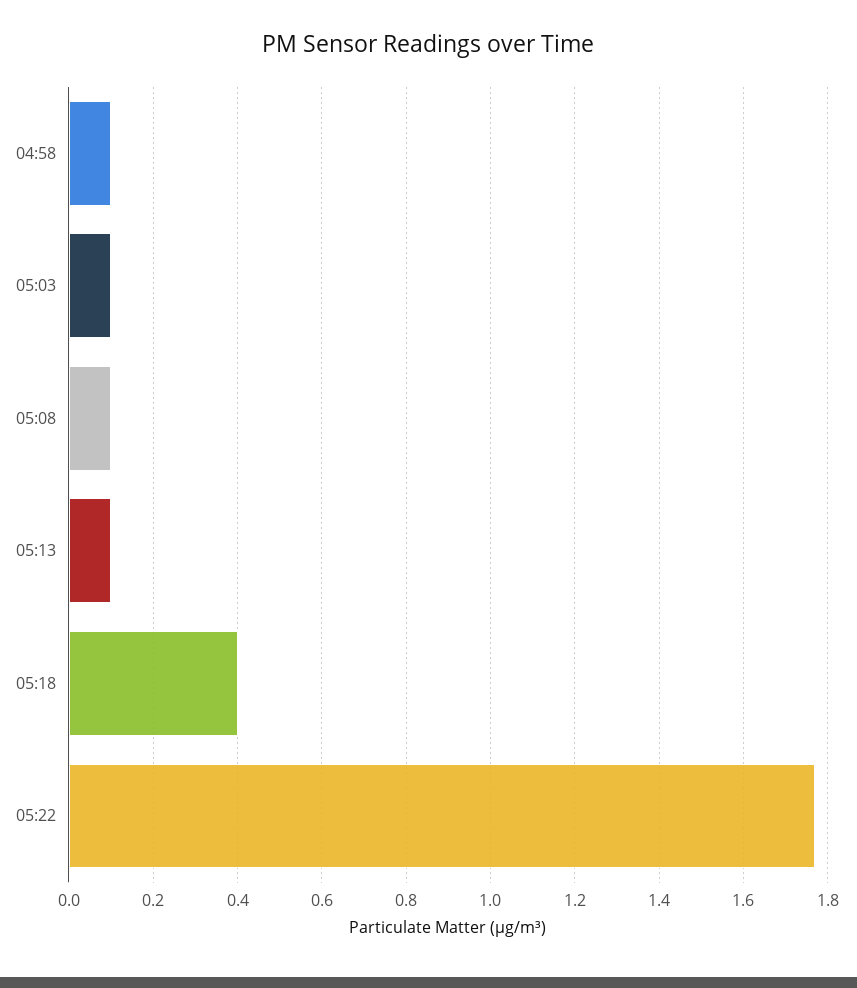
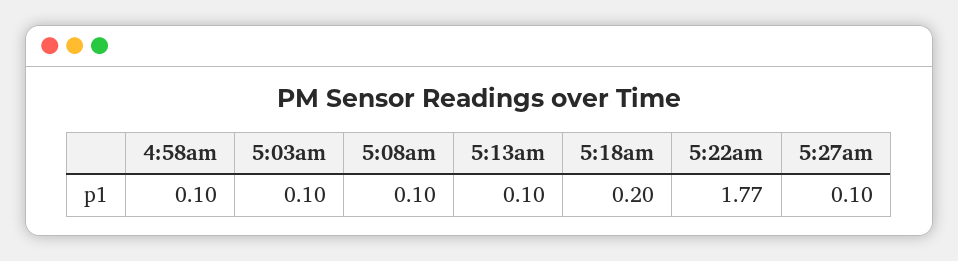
05:18: 0.4 -> 0.2
5:27am: none -> 0.1

